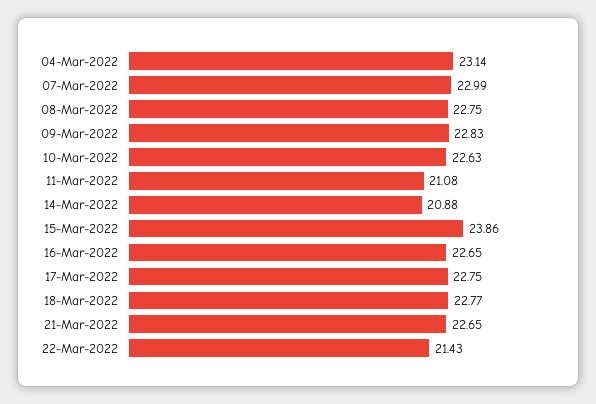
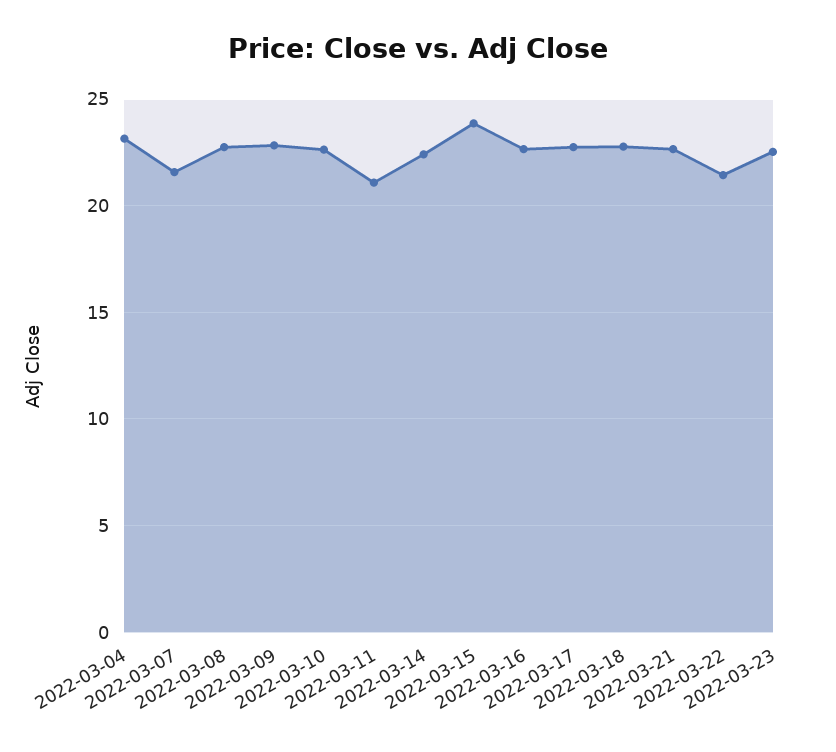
07-Mar-2022: 22.99 -> 21.5
14-Mar-2022: 20.88 -> 22.5
2022-03-23: none -> 22.5

